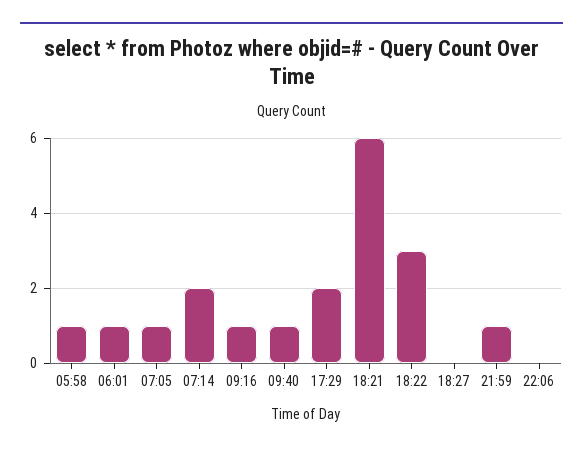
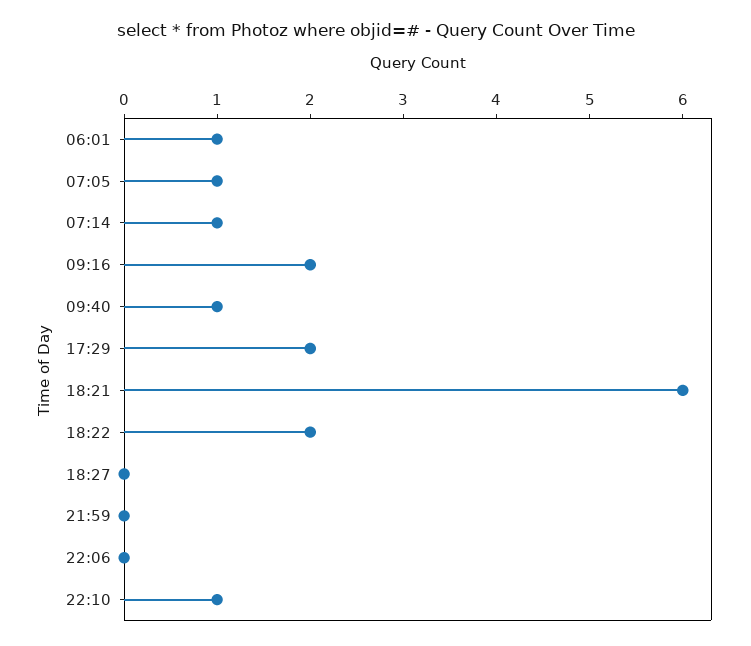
05:58: 1 -> none
07:14: 2 -> 1
09:16: 1 -> 2
18:22: 3 -> 2
21:59: 1 -> 0
22:10: none -> 1

